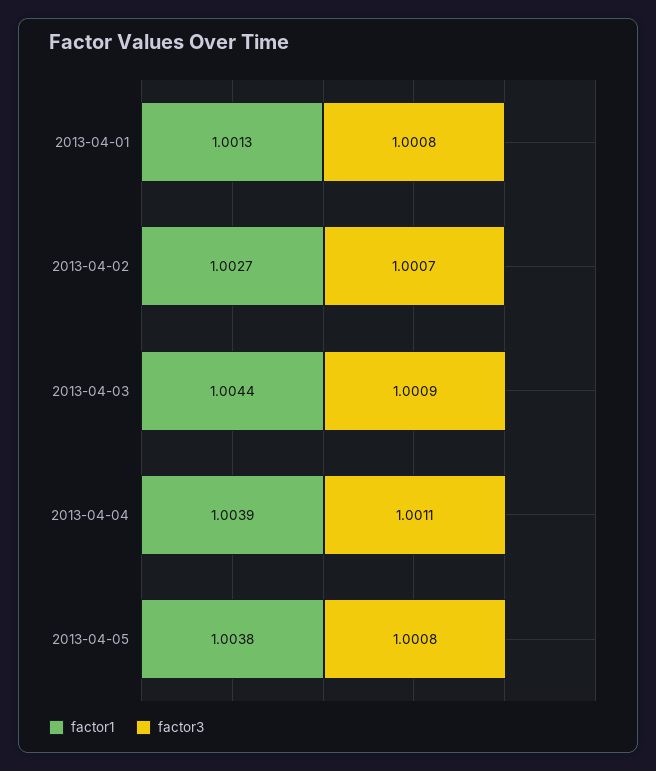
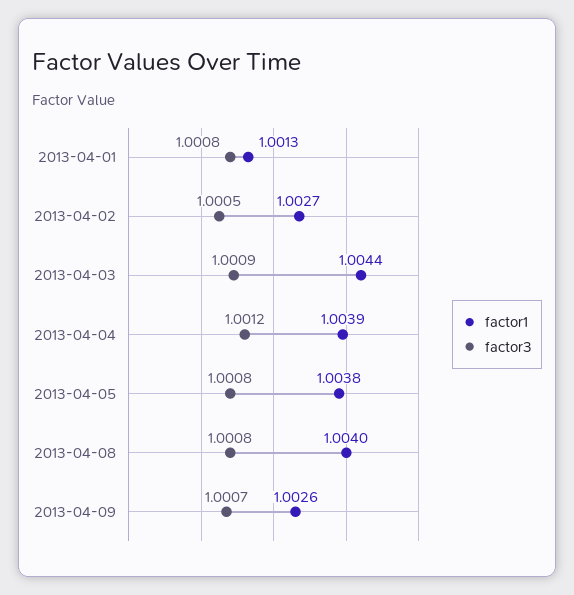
factor3, 2013-04-02: 1.0007 -> 1.0005
factor3, 2013-04-04: 1.0011 -> 1.0012
factor1, 2013-04-08: none -> 1.004
factor3, 2013-04-08: none -> 1.0008
factor1, 2013-04-09: none -> 1.0026
factor3, 2013-04-09: none -> 1.0007

